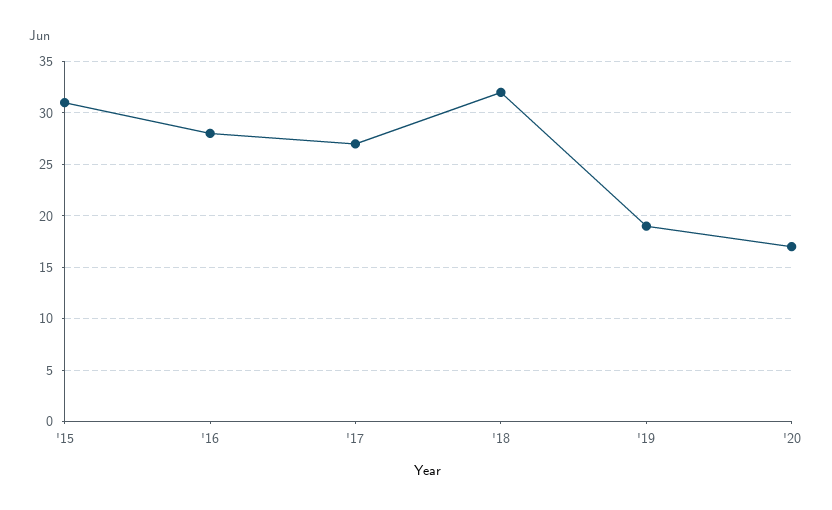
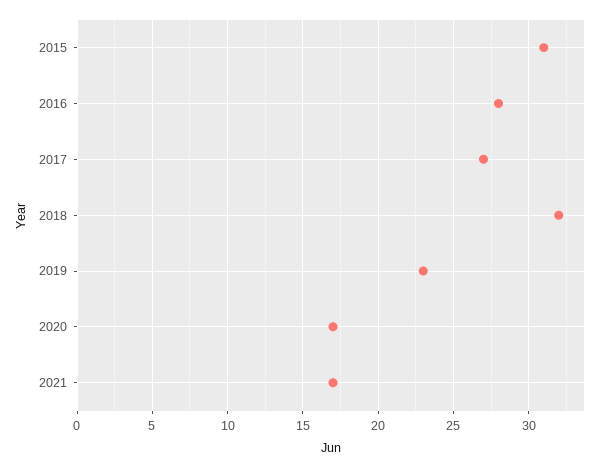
'19: 19 -> 23
2021: none -> 17

